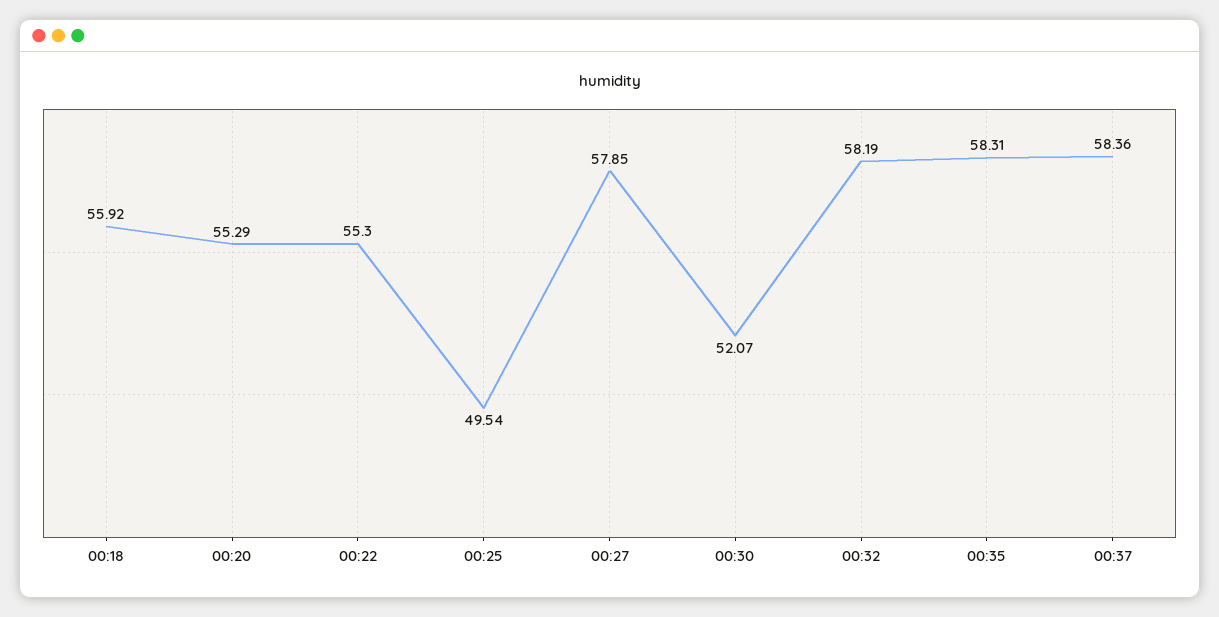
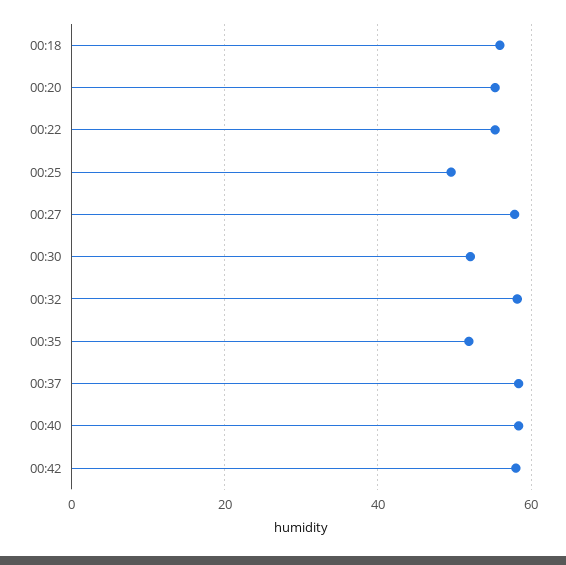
00:35: 58.31 -> 52
00:40: none -> 58
00:42: none -> 58

